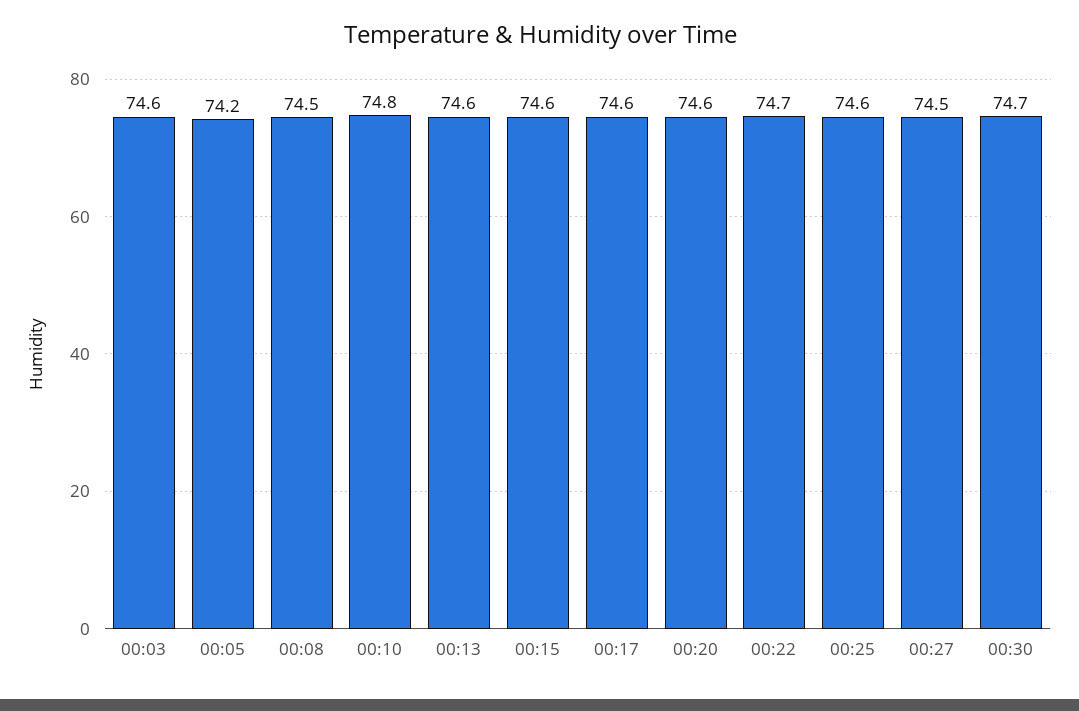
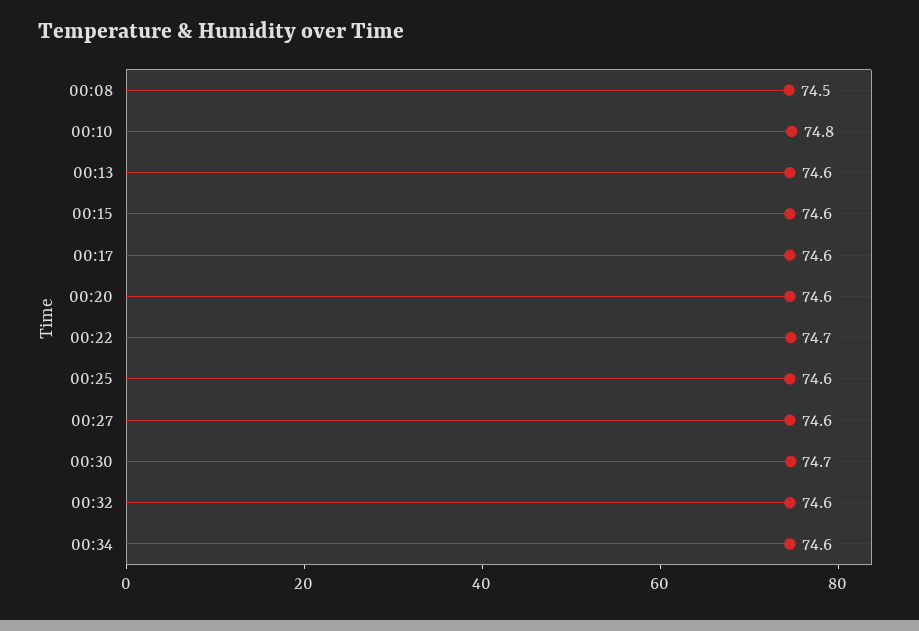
00:03: 74.6 -> none
00:05: 74.2 -> none
00:27: 74.5 -> 74.6
00:32: none -> 74.6
00:34: none -> 74.6

